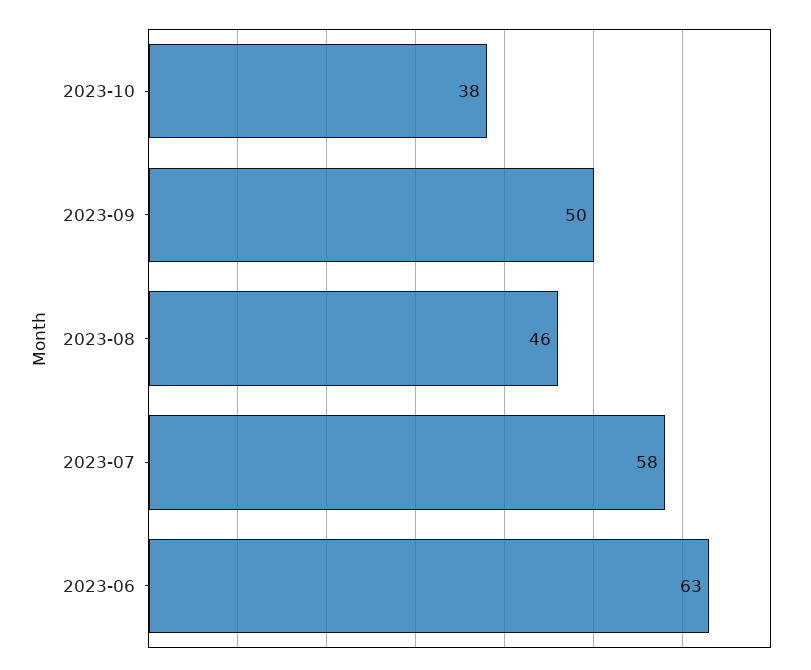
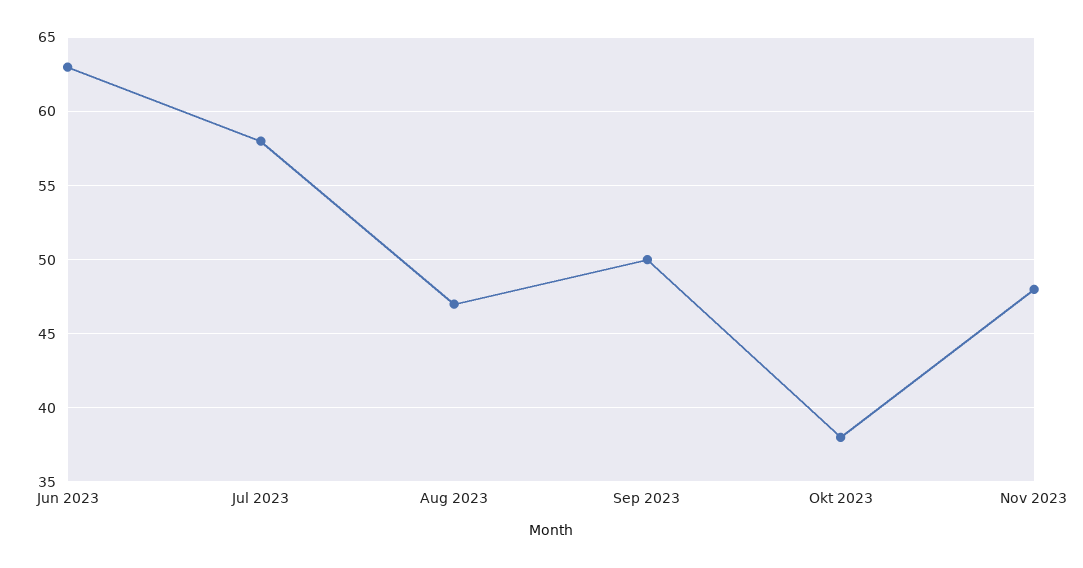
2023-08: 46 -> 47
Nov 2023: none -> 48

